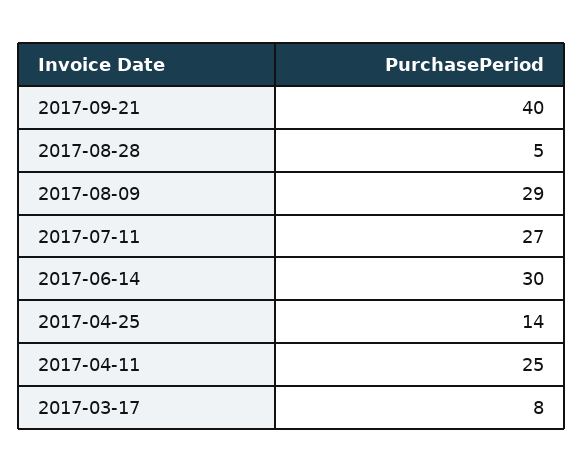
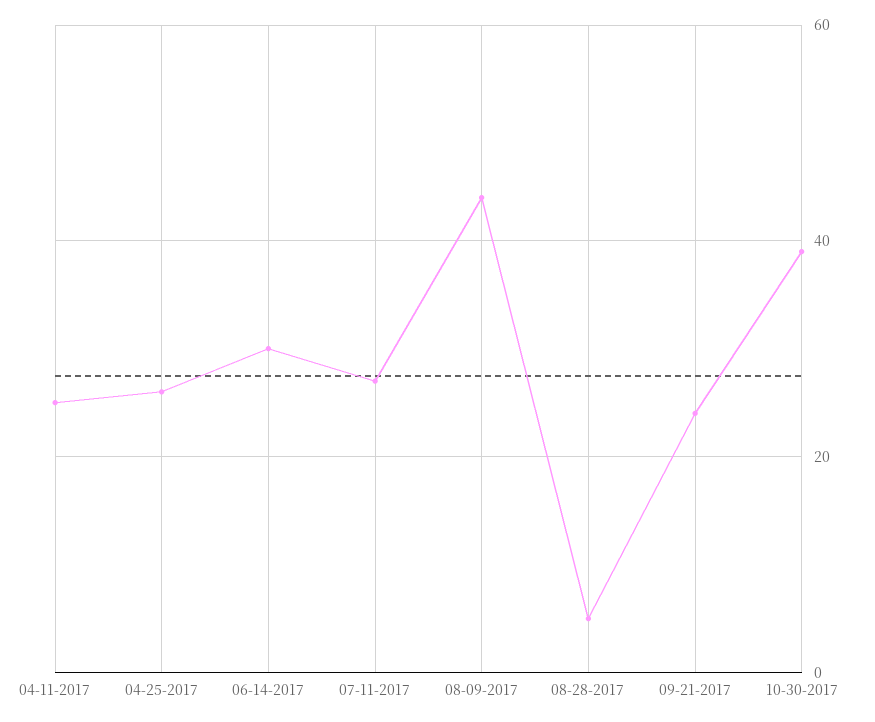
2017-09-21: 40 -> 25
2017-08-09: 29 -> 45
2017-04-25: 14 -> 25
2017-03-17: 8 -> none
10-30-2017: none -> 40

